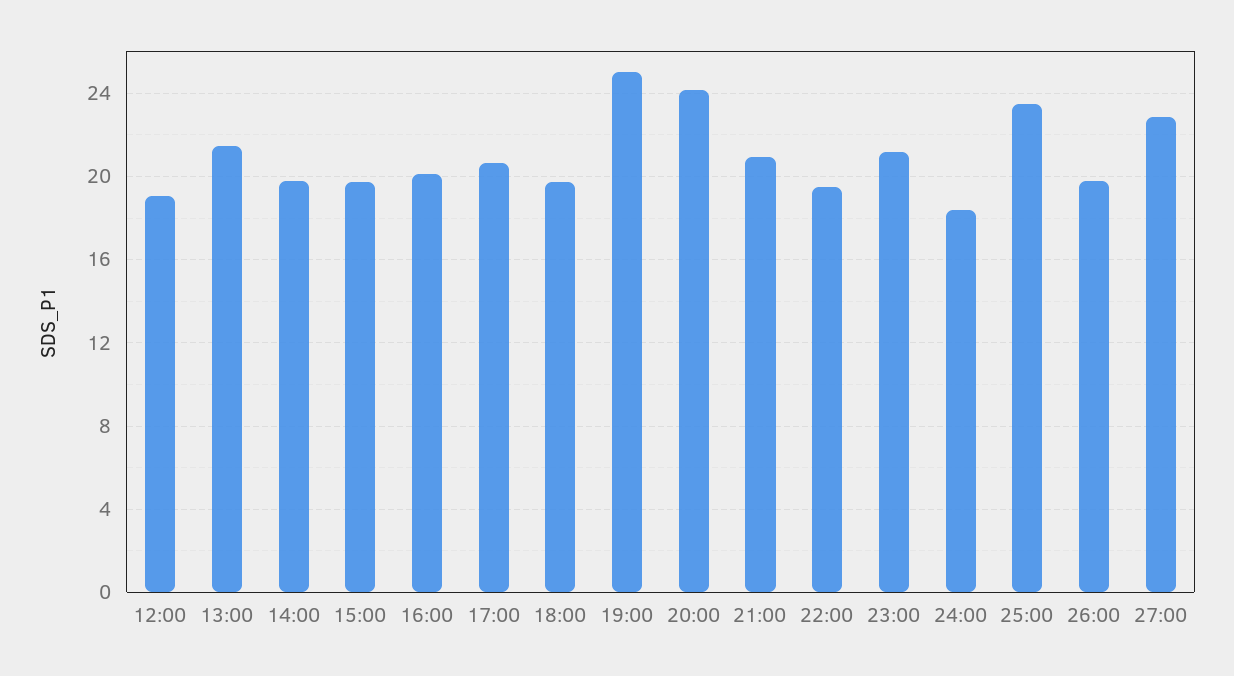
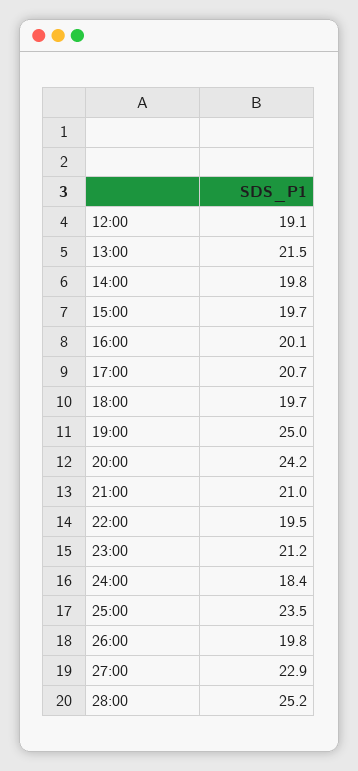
28:00: none -> 25.2

